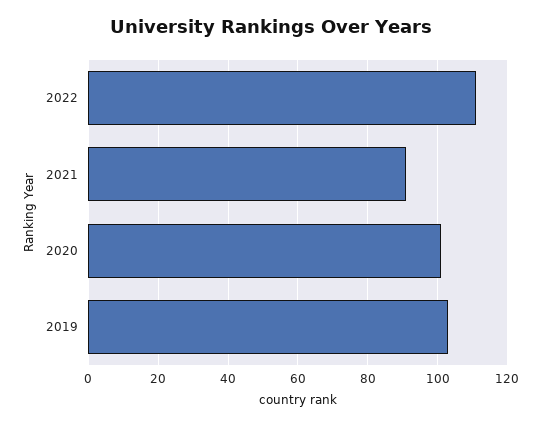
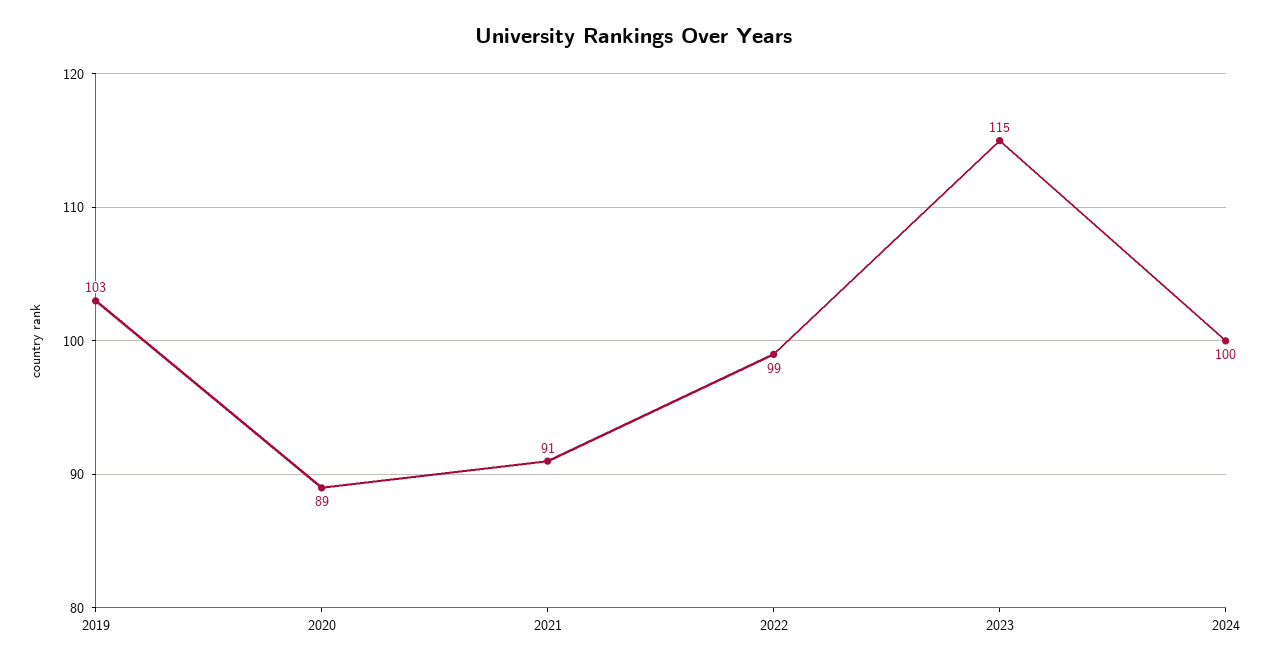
2022: 110 -> 99
2020: 100 -> 89
2023: none -> 115
2024: none -> 100

